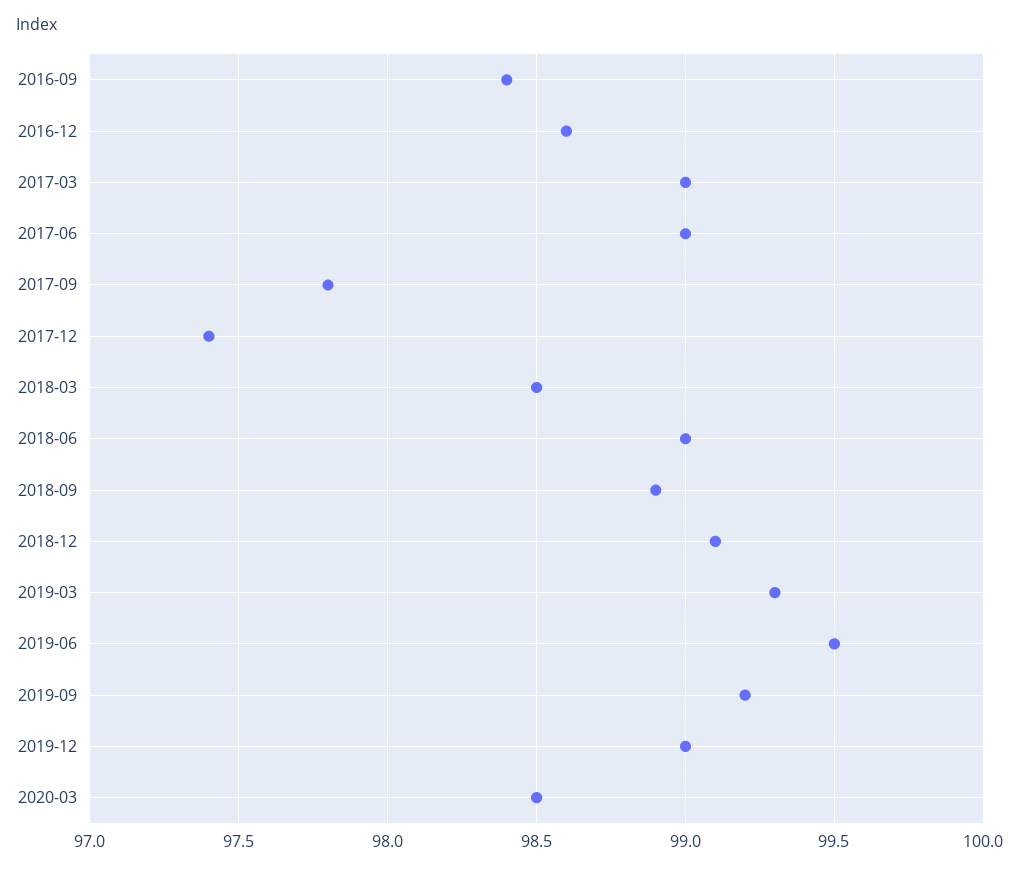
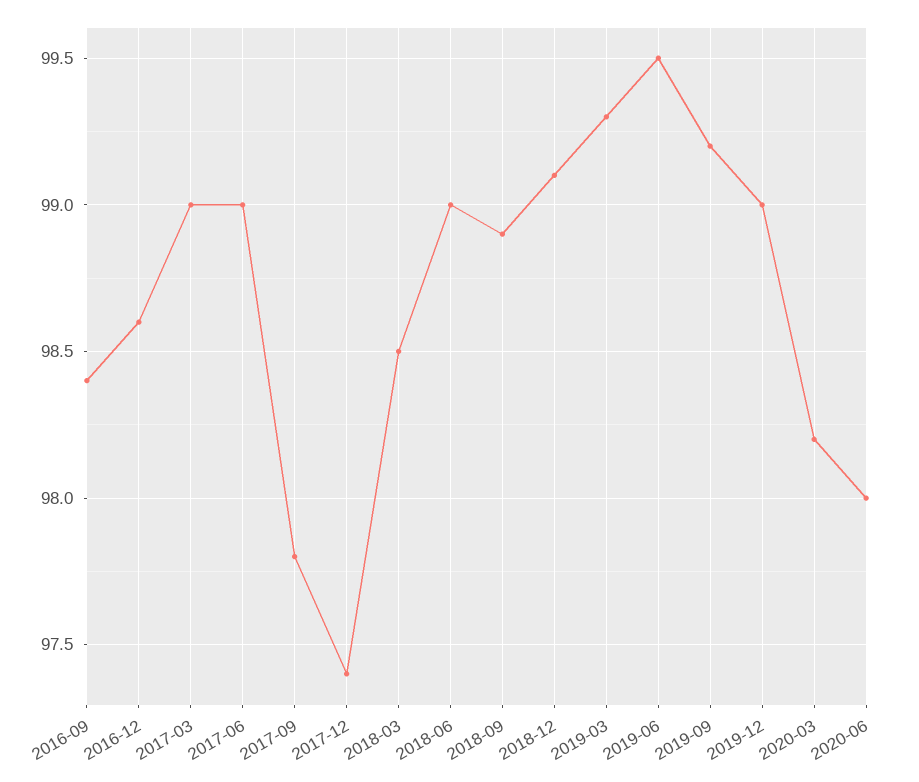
2020-03: 98.5 -> 98.2
2020-06: none -> 98

